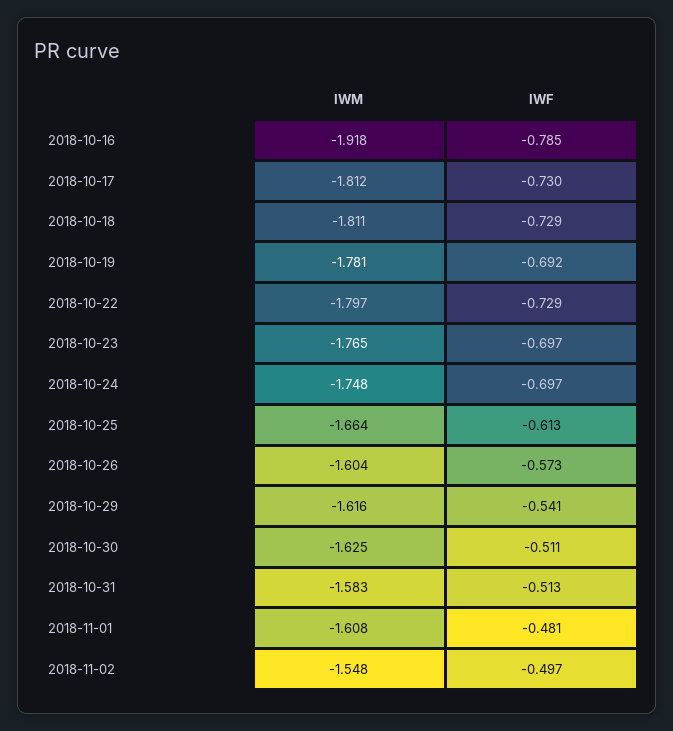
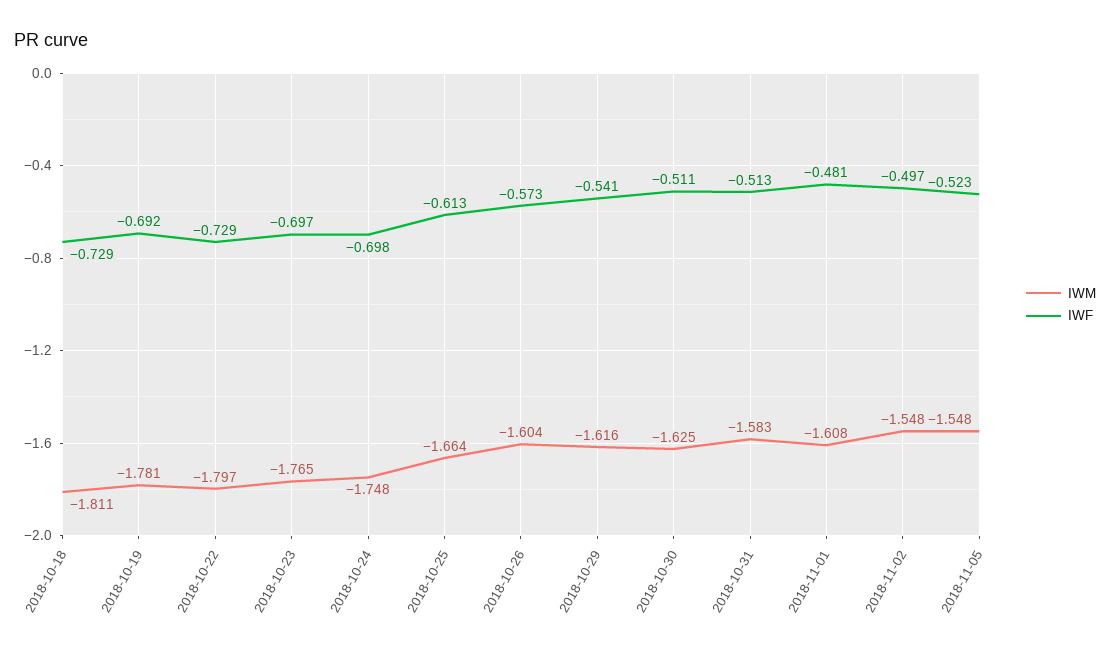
IWM, 2018-10-16: -1.918 -> none
IWF, 2018-10-16: -0.785 -> none
IWM, 2018-10-17: -1.812 -> none
IWF, 2018-10-17: -0.73 -> none
IWF, 2018-10-24: -0.697 -> -0.698
IWM, 2018-11-05: none -> -1.548
IWF, 2018-11-05: none -> -0.523

